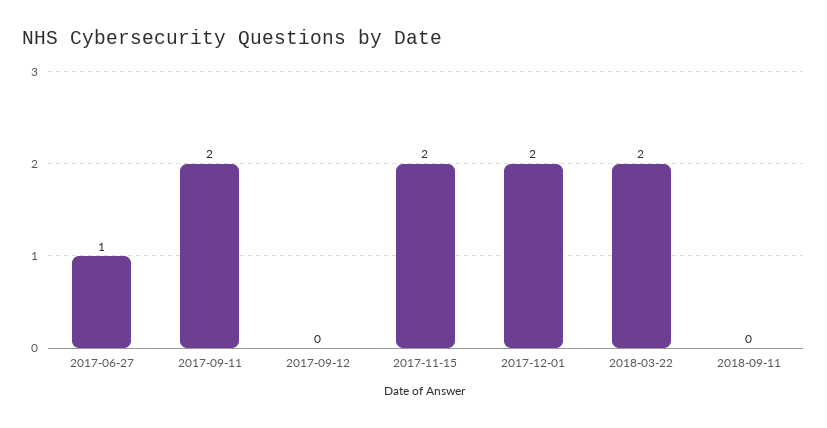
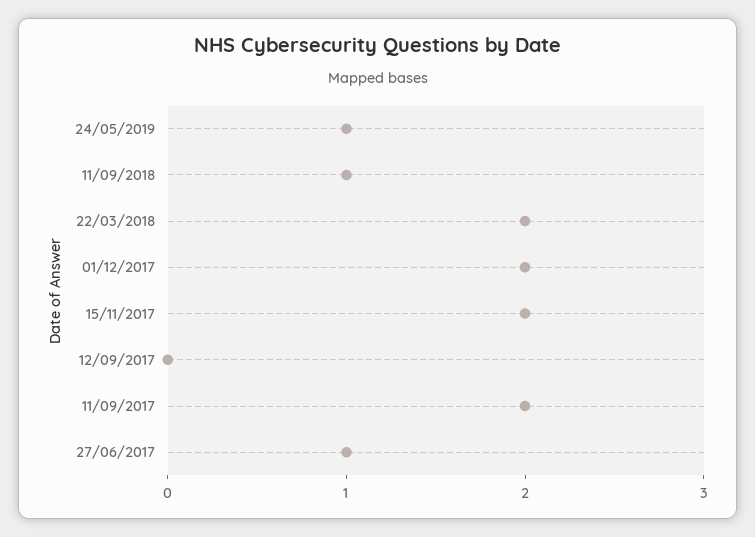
2018-09-11: 0 -> 1
24/05/2019: none -> 1

